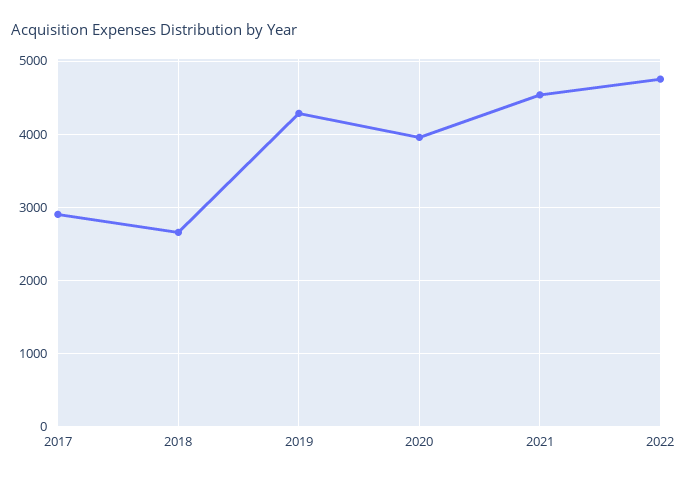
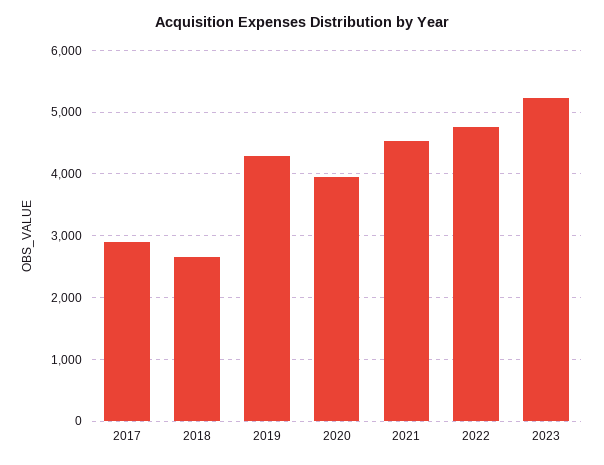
2023: none -> 5200

